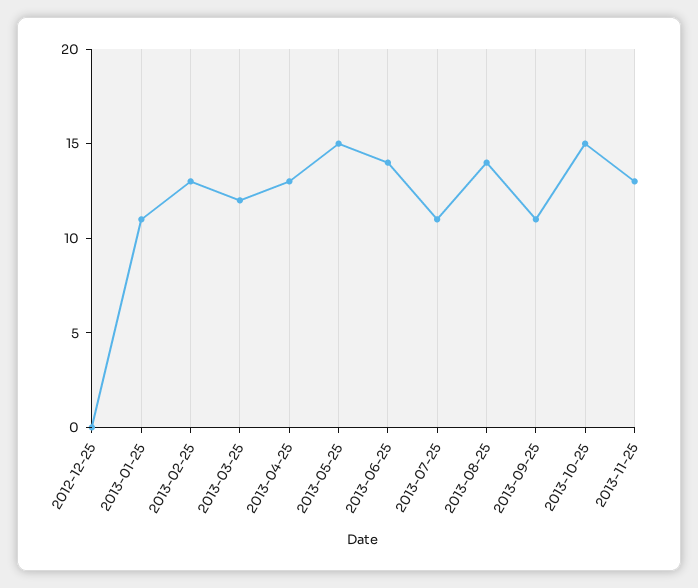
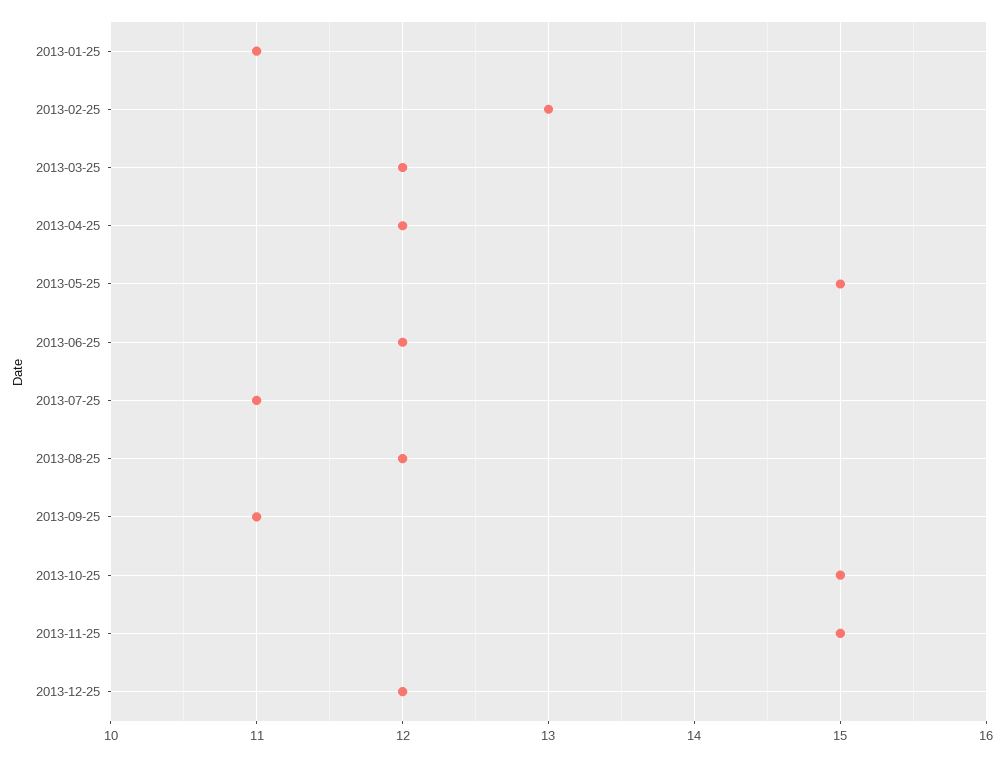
2012-12-25: 0 -> none
2013-04-25: 13 -> 12
2013-06-25: 14 -> 12
2013-08-25: 14 -> 12
2013-11-25: 13 -> 15
2013-12-25: none -> 12

